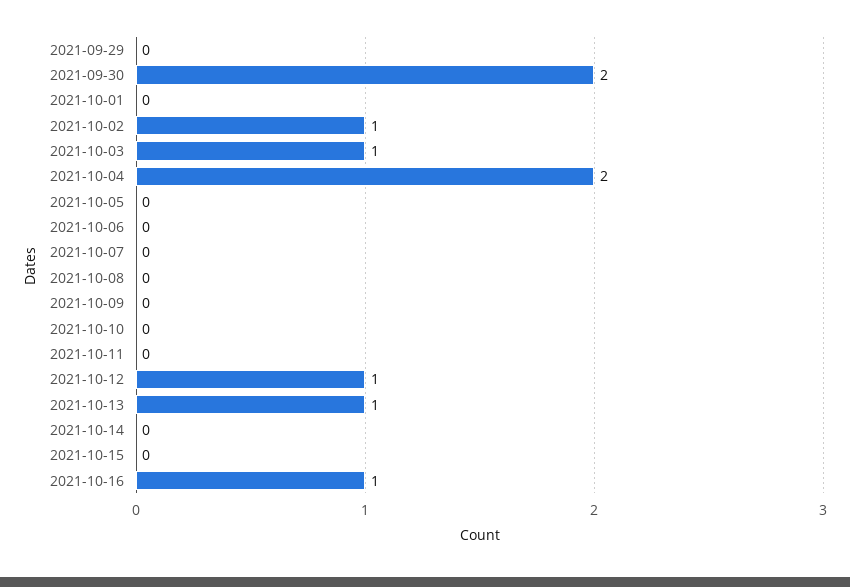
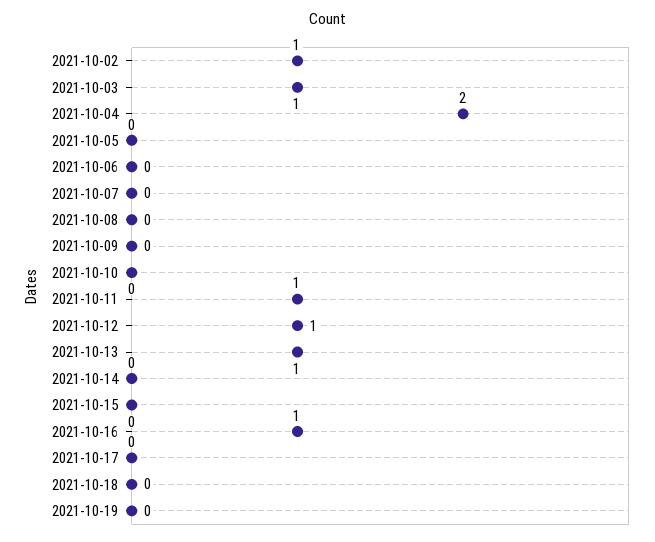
2021-09-29: 0 -> none
2021-09-30: 2 -> none
2021-10-01: 0 -> none
2021-10-11: 0 -> 1
2021-10-17: none -> 0
2021-10-18: none -> 0
2021-10-19: none -> 0

